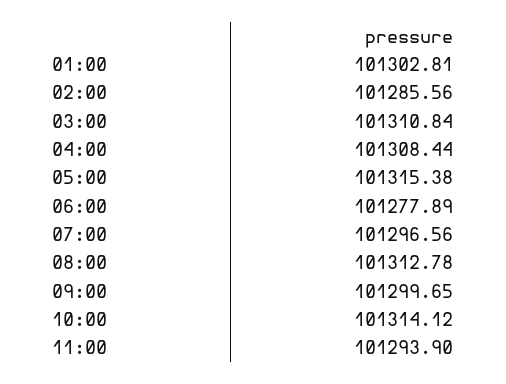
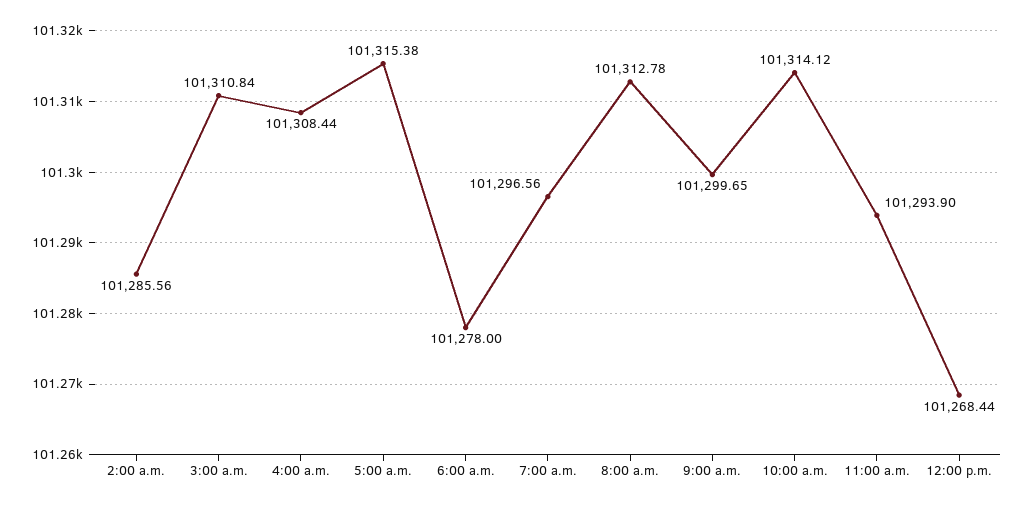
01:00: 101302.81 -> none
06:00: 101277.89 -> 101278
12:00 p.m.: none -> 101268.44

